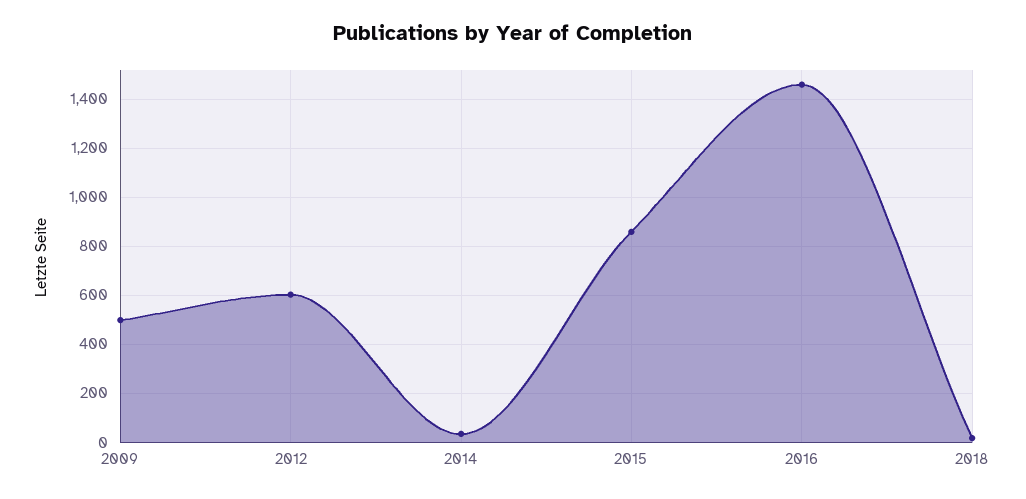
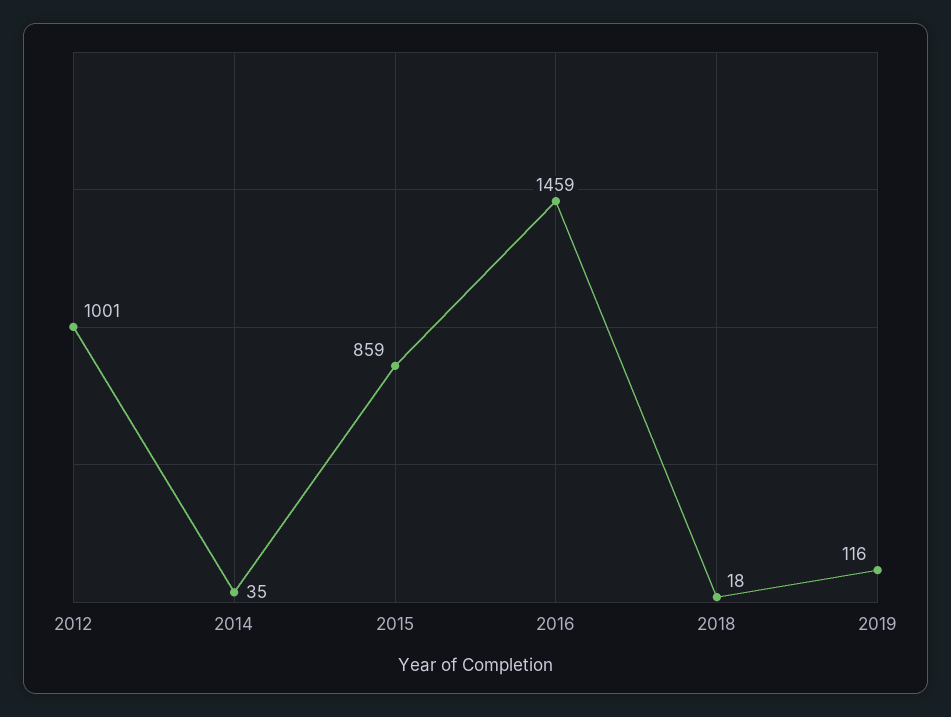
2009: 500 -> none
2012: 600 -> 1001
2019: none -> 116

